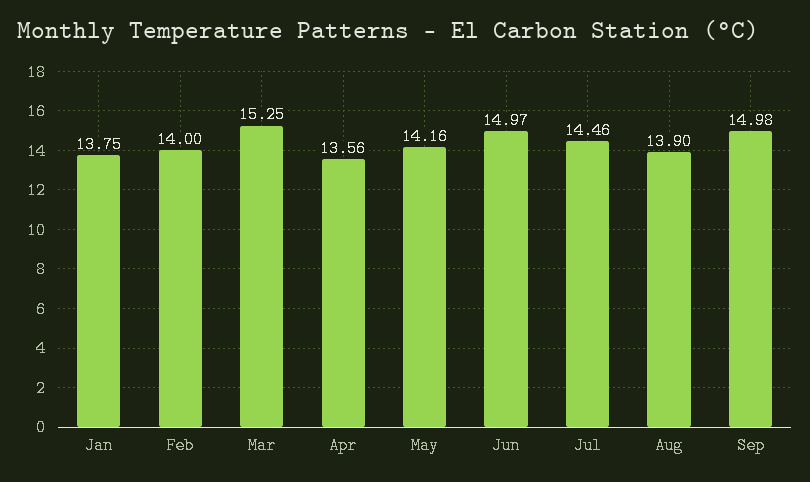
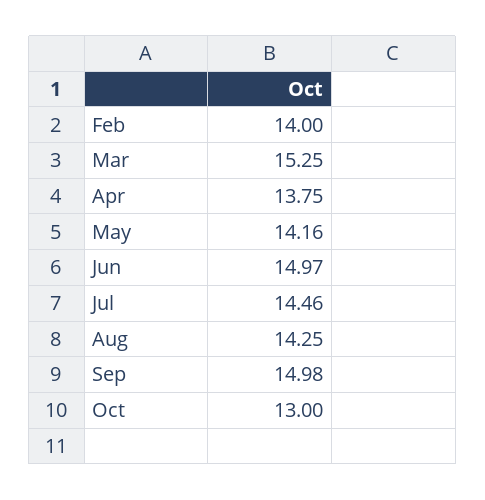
Jan: 13.75 -> none
Apr: 13.56 -> 13.75
Aug: 13.9 -> 14.25
Oct: none -> 13

